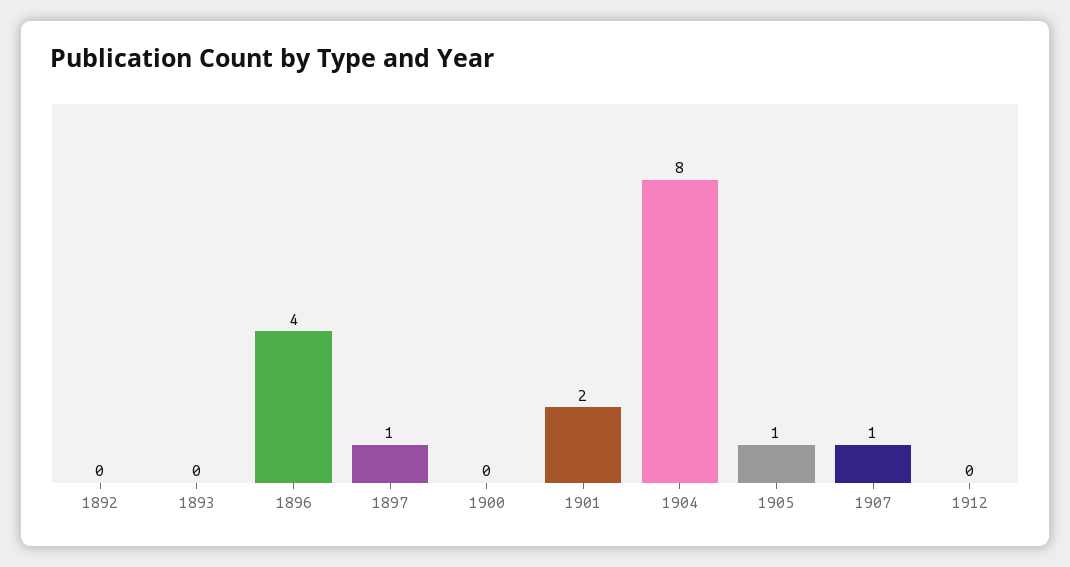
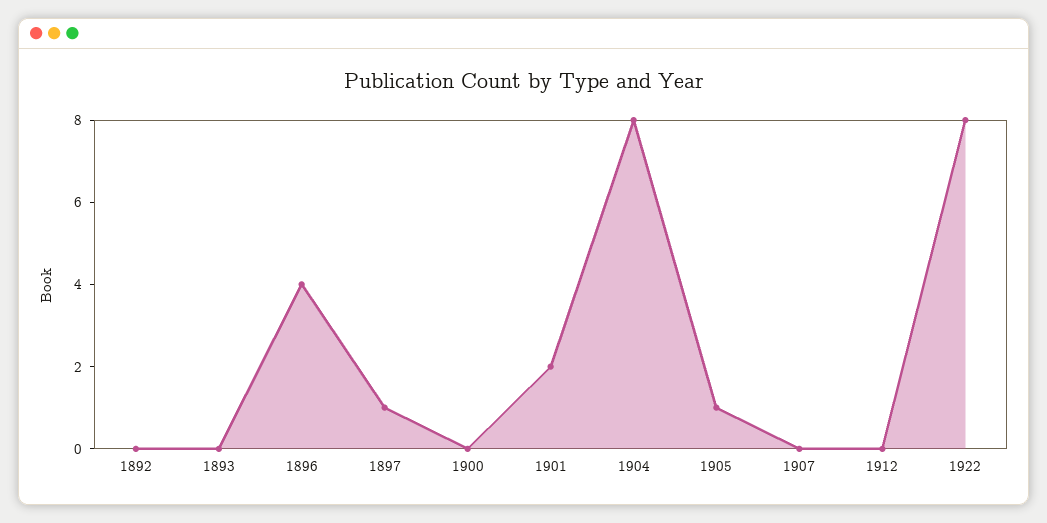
1907: 1 -> 0
1922: none -> 8

